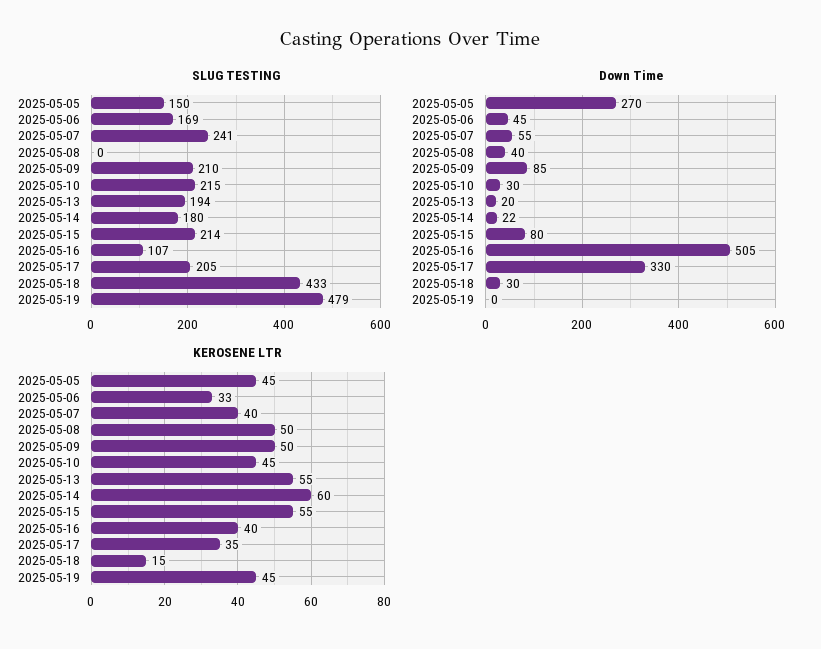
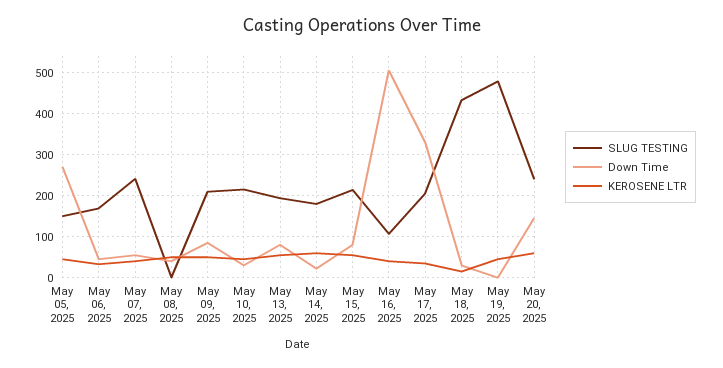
Down Time, 2025-05-13: 20 -> 80
SLUG TESTING, May 20, 2025: none -> 240
Down Time, May 20, 2025: none -> 140
KEROSENE LTR, May 20, 2025: none -> 60

